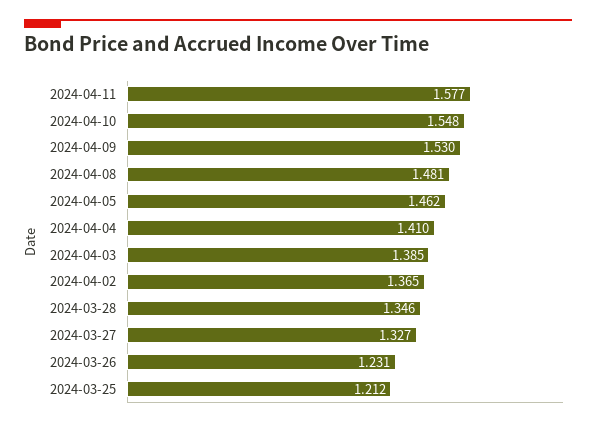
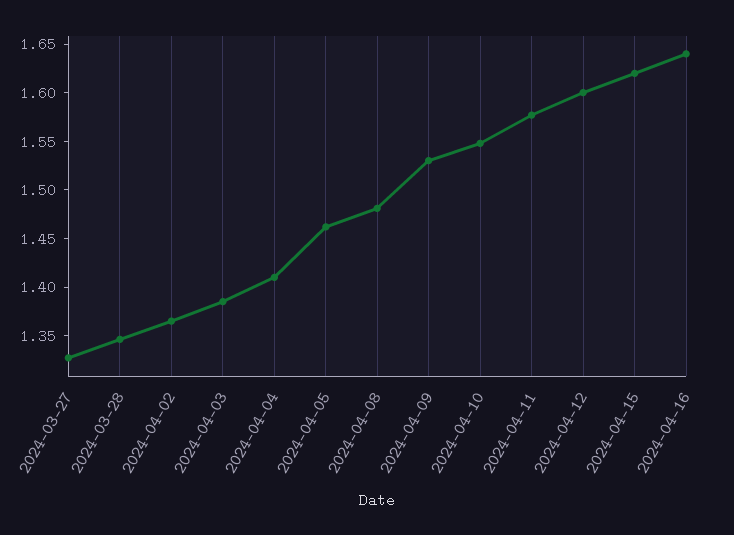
2024-03-26: 1.231 -> none
2024-03-25: 1.212 -> none
2024-04-12: none -> 1.6
2024-04-15: none -> 1.62
2024-04-16: none -> 1.64

